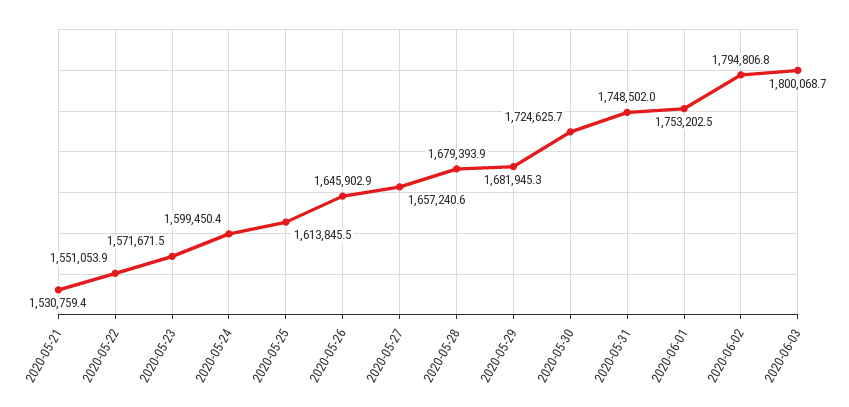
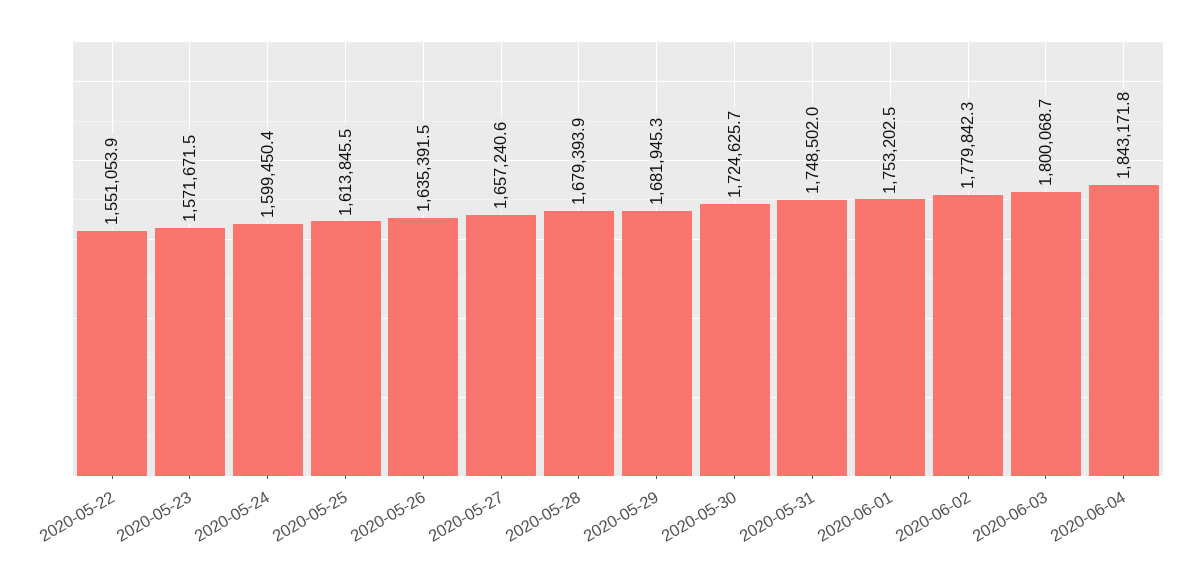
2020-05-21: 1530759.4 -> none
2020-05-26: 1645902.9 -> 1635391.5
2020-06-02: 1794806.8 -> 1779842.3
2020-06-04: none -> 1843171.8

